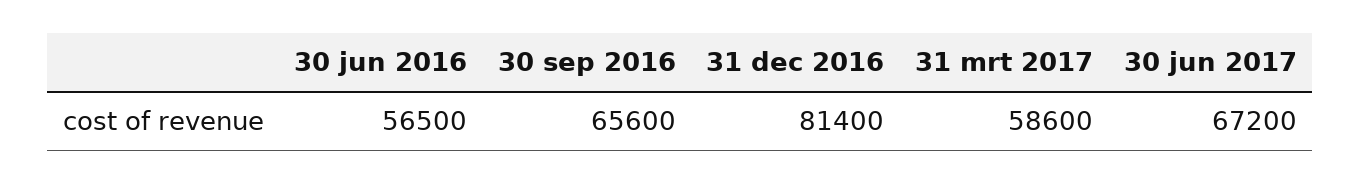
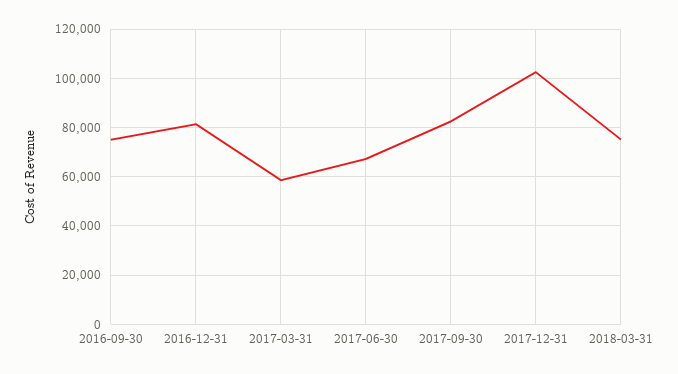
30 jun 2016: 56500 -> none
30 sep 2016: 65600 -> 75000
2017-09-30: none -> 82500
2017-12-31: none -> 102500
2018-03-31: none -> 75000

